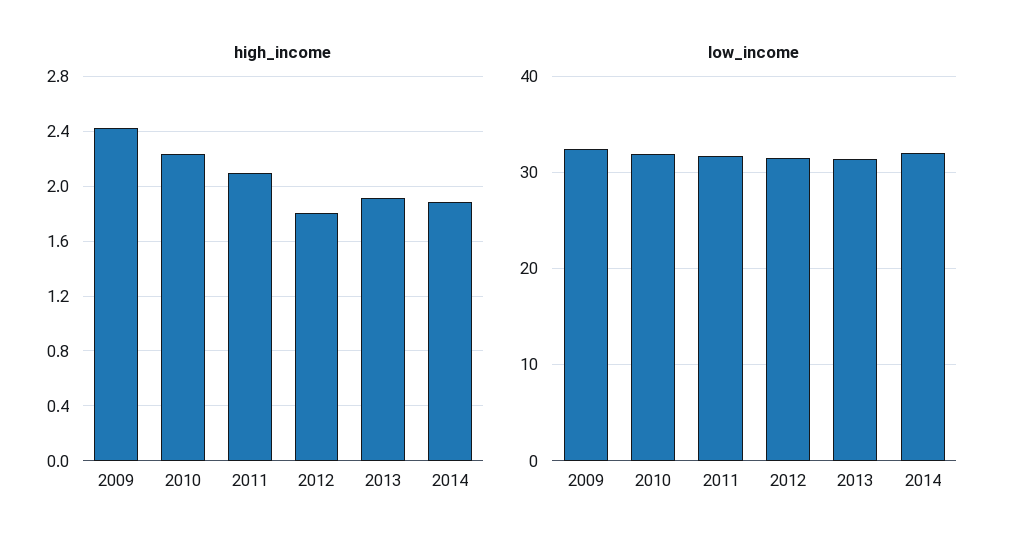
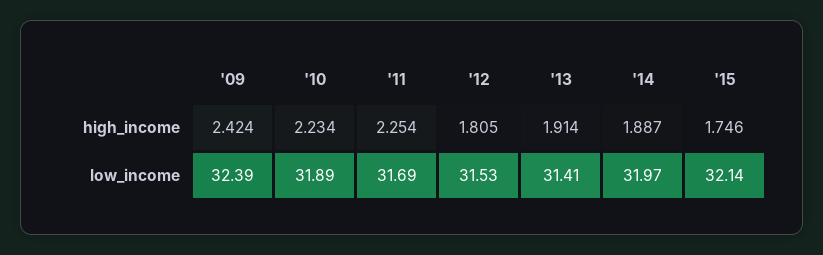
high_income, 2011: 2.1 -> 2.254
high_income, '15: none -> 1.746
low_income, '15: none -> 32.14

